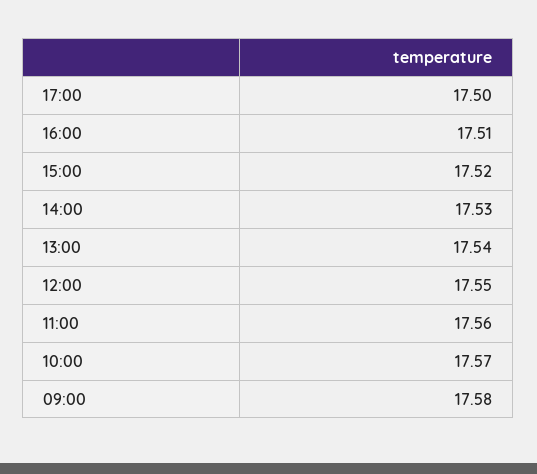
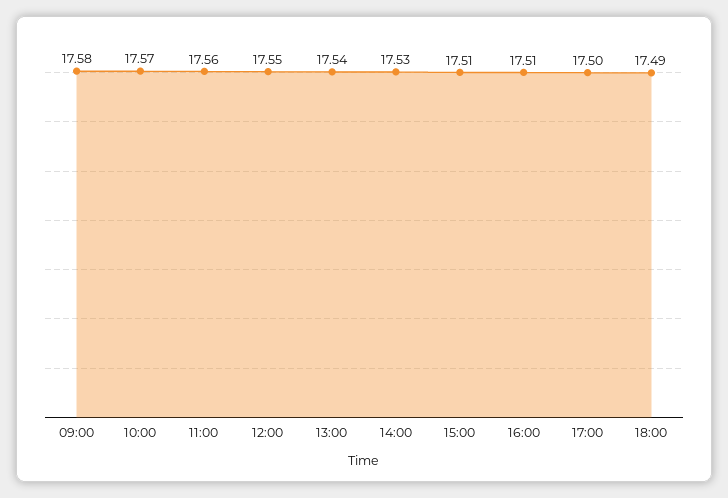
15:00: 17.52 -> 17.51
18:00: none -> 17.49

